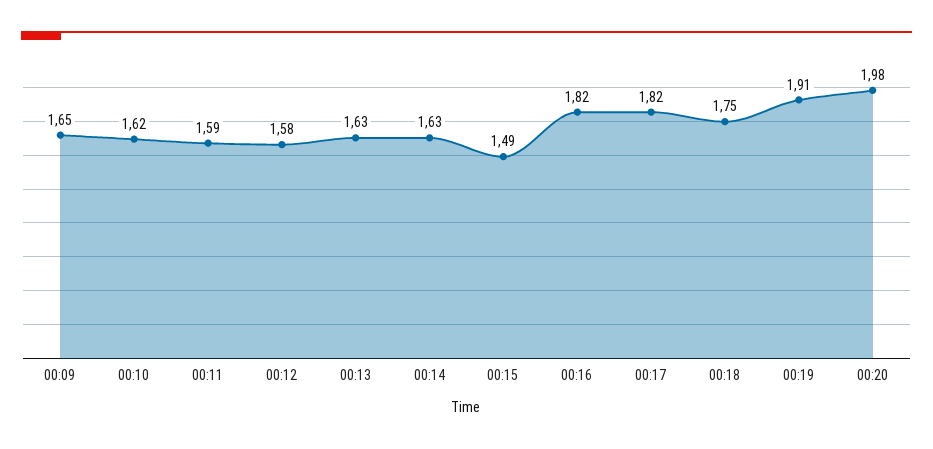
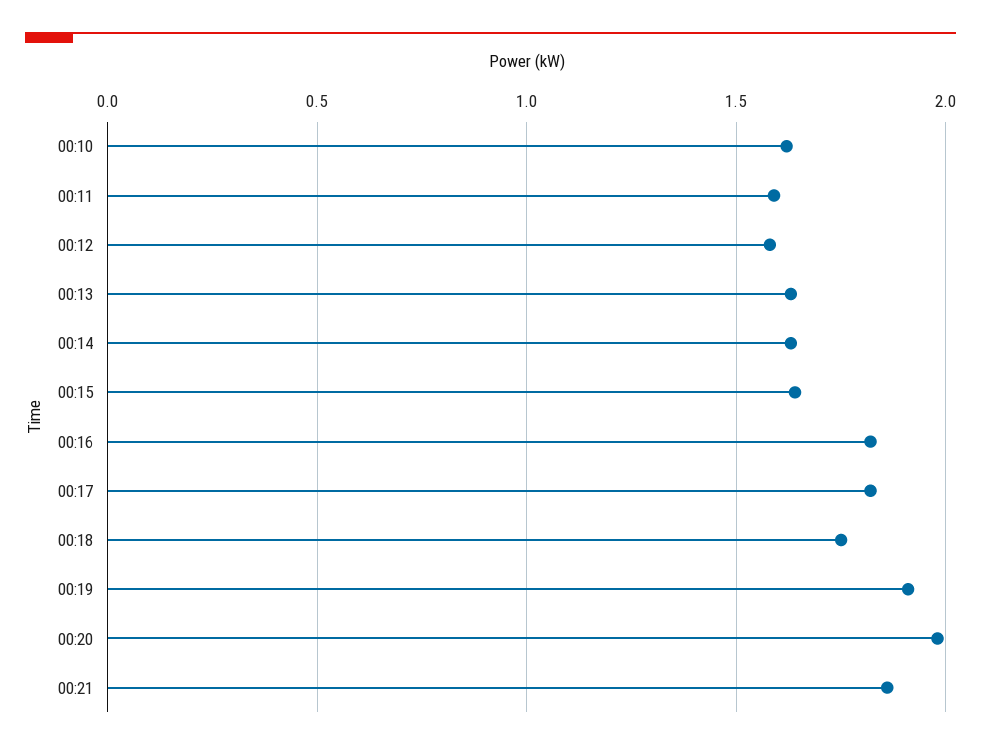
00:09: 1.65 -> none
00:15: 1.49 -> 1.65
00:21: none -> 1.85

